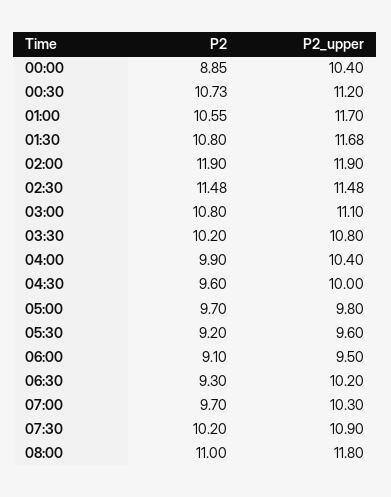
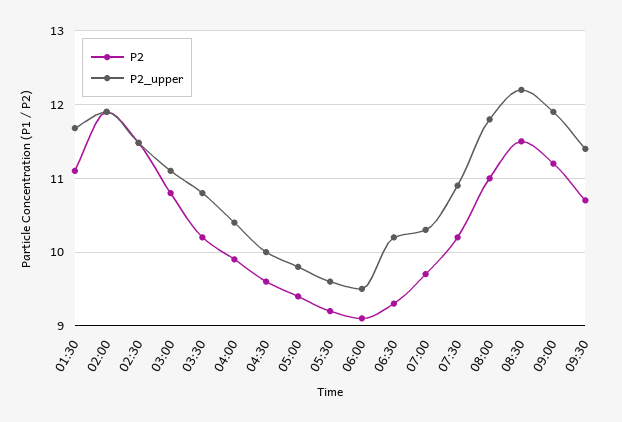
P2, 00:00: 8.85 -> none
P2_upper, 00:00: 10.4 -> none
P2, 00:30: 10.73 -> none
P2_upper, 00:30: 11.2 -> none
P2, 01:00: 10.55 -> none
P2_upper, 01:00: 11.7 -> none
P2, 01:30: 10.8 -> 11.1
P2, 05:00: 9.7 -> 9.4
P2, 08:30: none -> 11.5
P2_upper, 08:30: none -> 12.2
P2, 09:00: none -> 11.2
P2_upper, 09:00: none -> 11.9
P2, 09:30: none -> 10.7
P2_upper, 09:30: none -> 11.4

